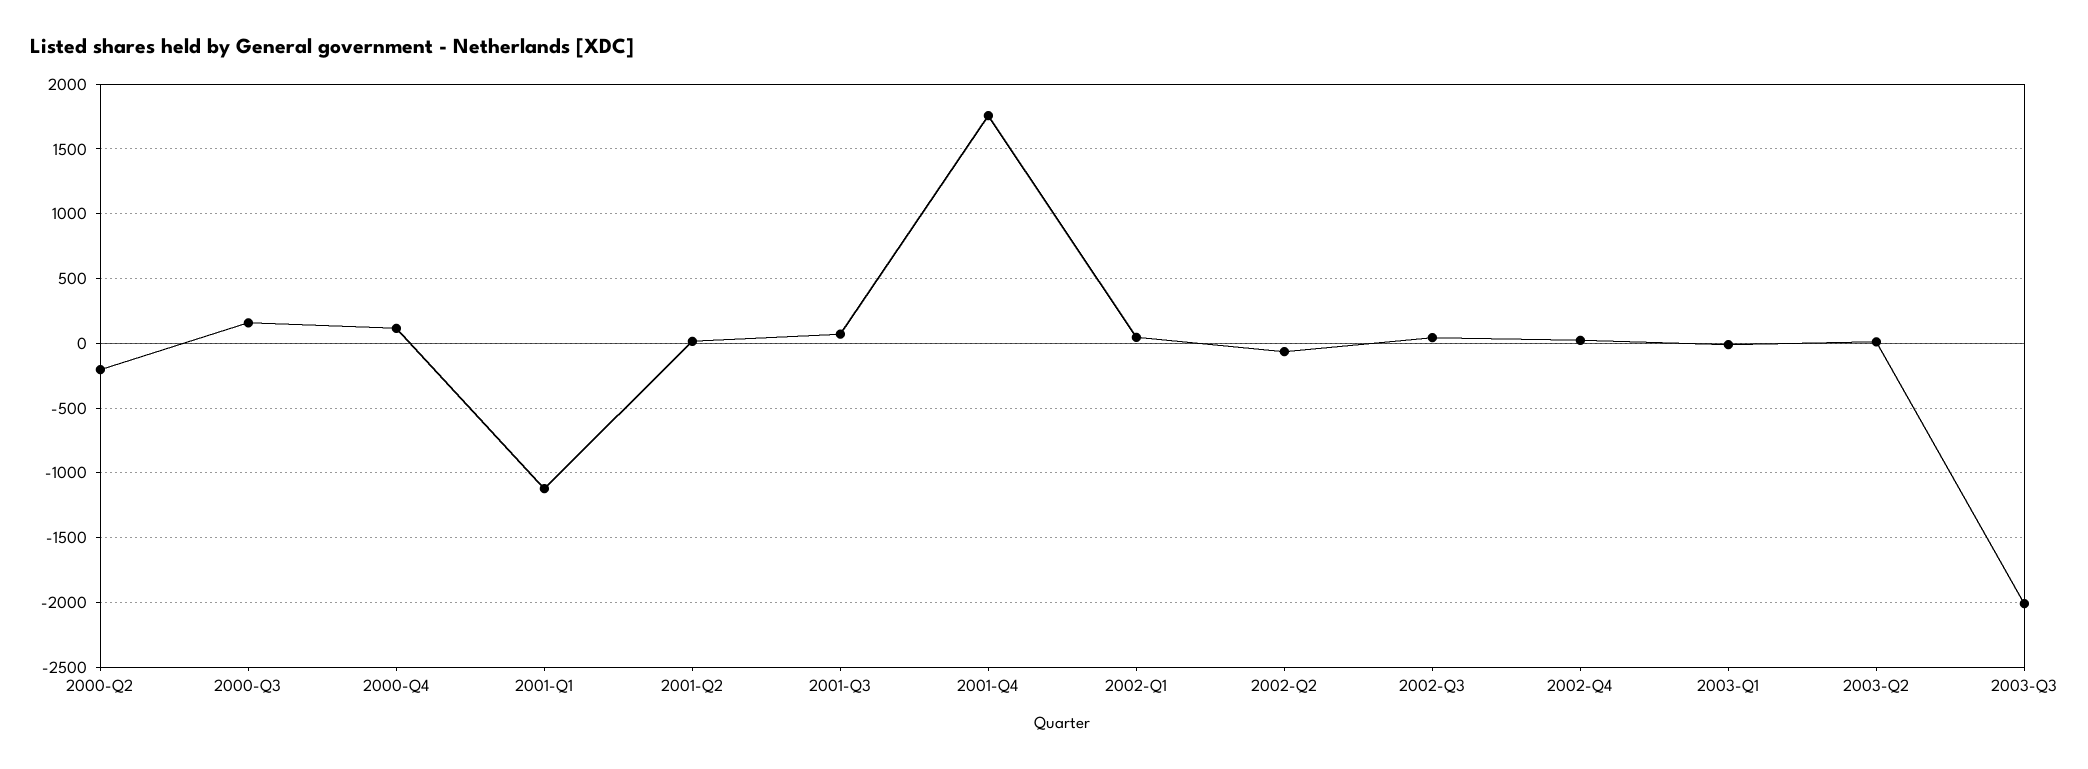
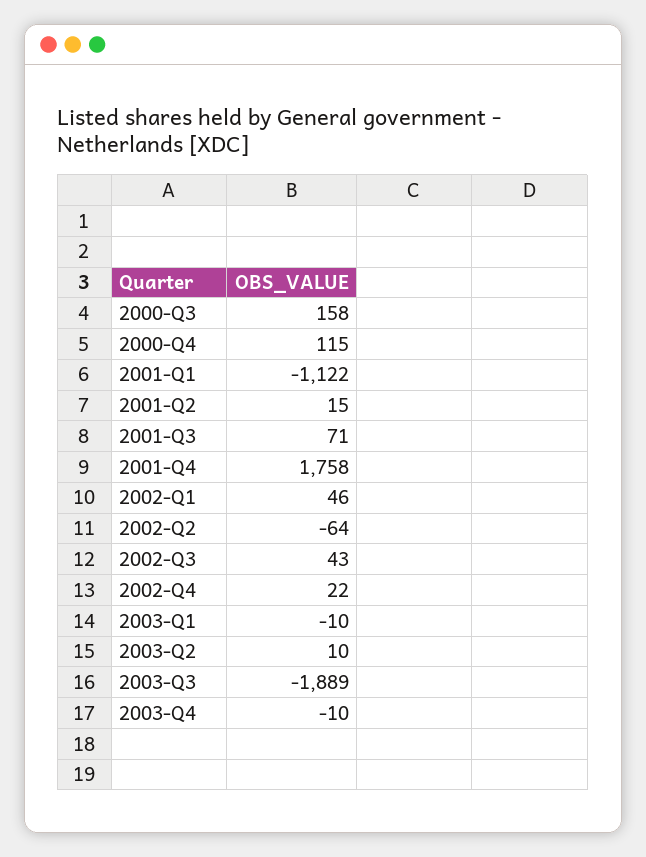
2000-Q2: -200 -> none
2003-Q3: -2000 -> -1889
2003-Q4: none -> -10

